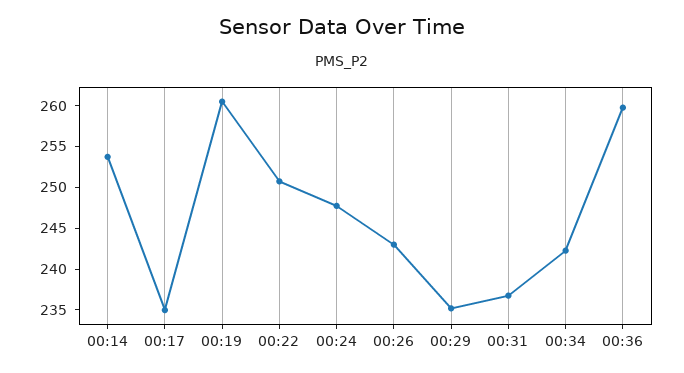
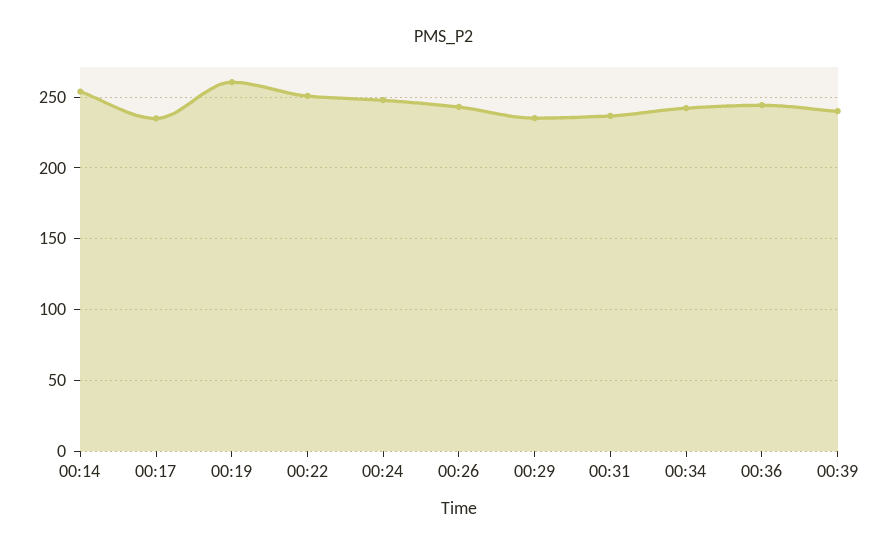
00:36: 260 -> 245
00:39: none -> 240

